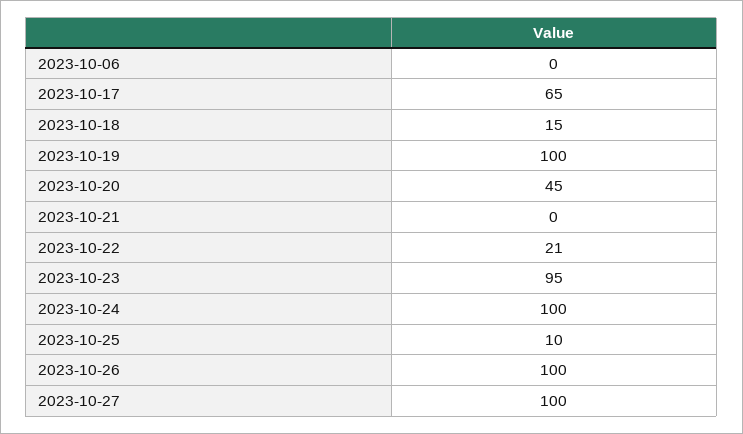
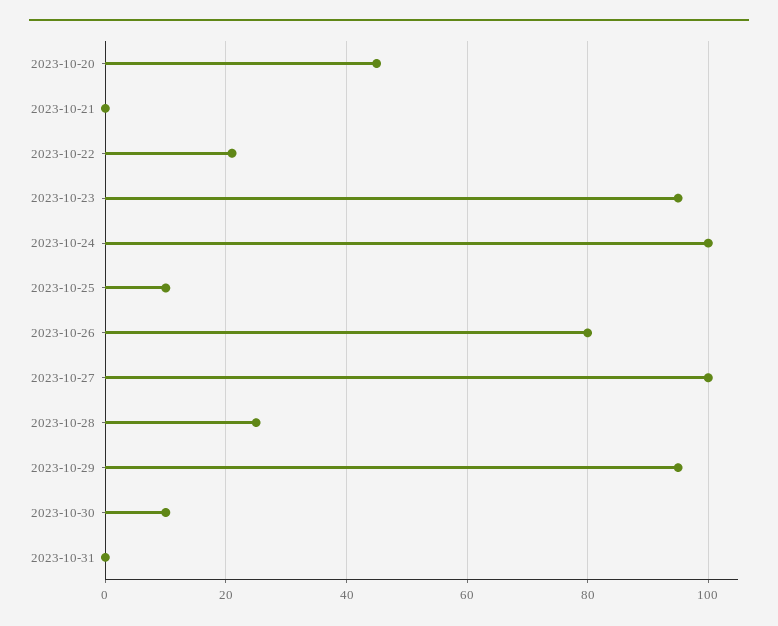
2023-10-06: 0 -> none
2023-10-17: 65 -> none
2023-10-18: 15 -> none
2023-10-19: 100 -> none
2023-10-26: 100 -> 80
2023-10-28: none -> 25
2023-10-29: none -> 95
2023-10-30: none -> 10
2023-10-31: none -> 0

